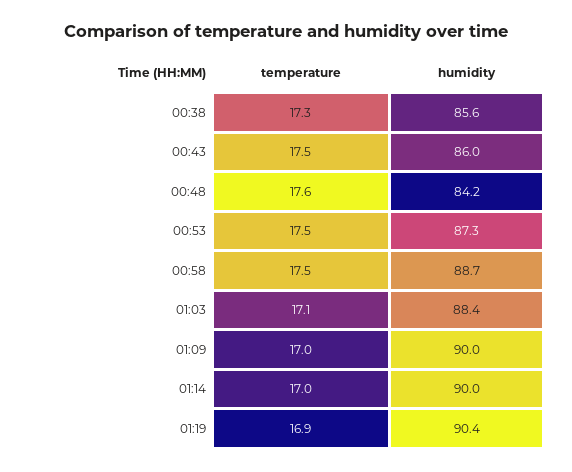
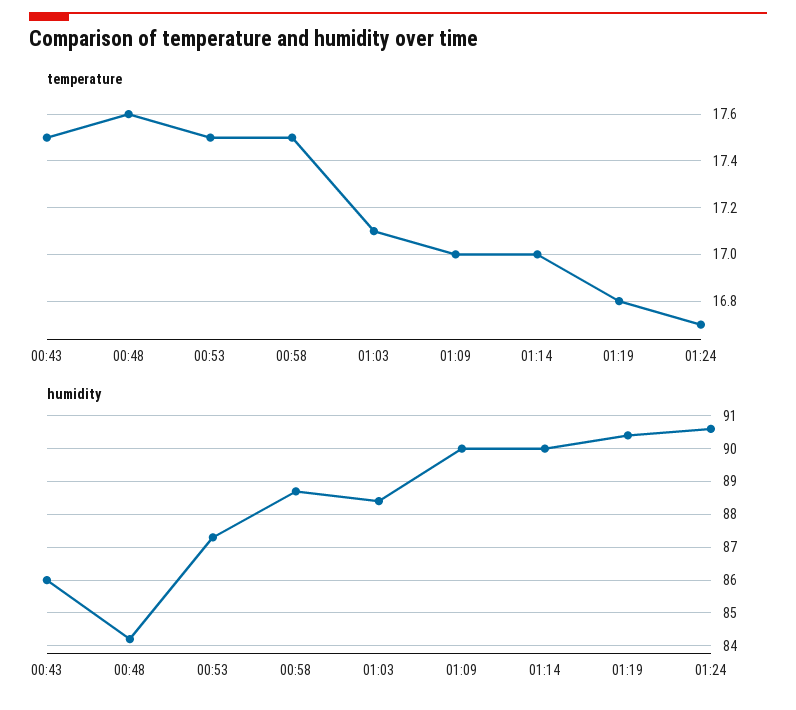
temperature, 00:38: 17.3 -> none
humidity, 00:38: 85.6 -> none
temperature, 01:19: 16.9 -> 16.8
temperature, 01:24: none -> 16.7
humidity, 01:24: none -> 90.5

